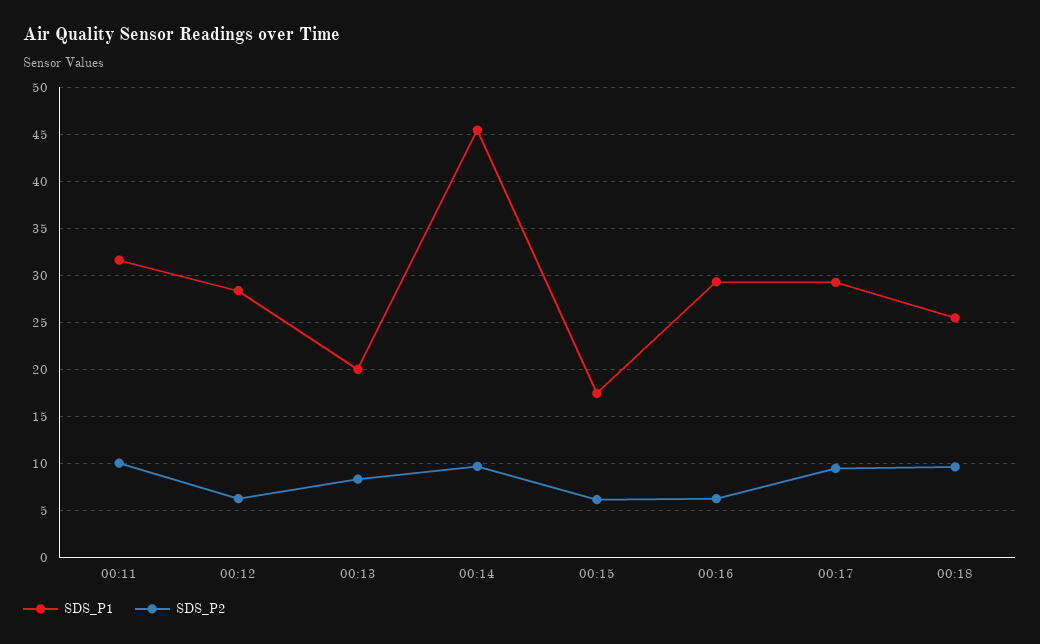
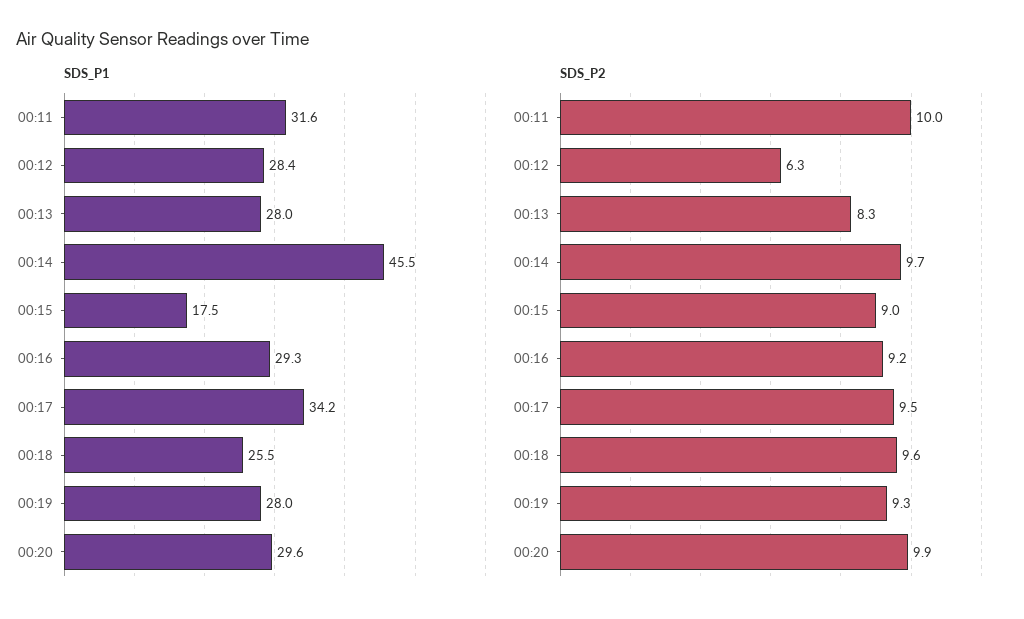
SDS_P1, 00:13: 20 -> 28
SDS_P2, 00:15: 6 -> 9
SDS_P2, 00:16: 6 -> 9.2
SDS_P1, 00:17: 29 -> 34.2
SDS_P1, 00:19: none -> 28
SDS_P1, 00:20: none -> 29.6
SDS_P2, 00:19: none -> 9.3
SDS_P2, 00:20: none -> 9.9

